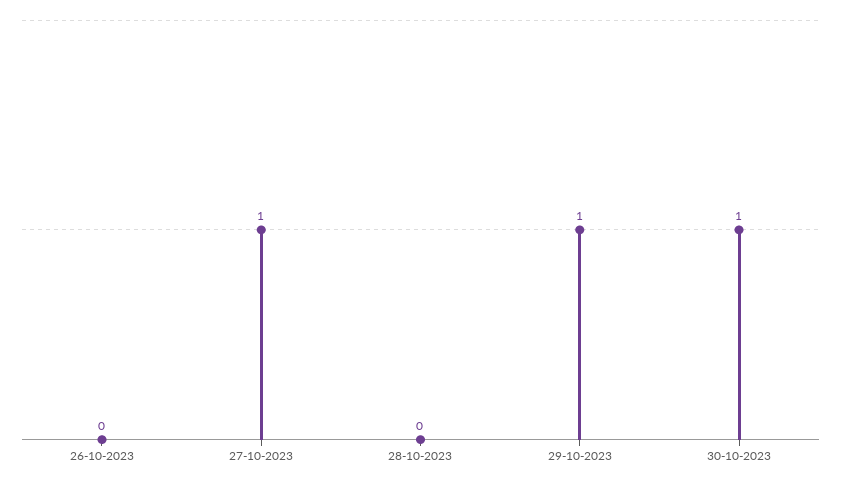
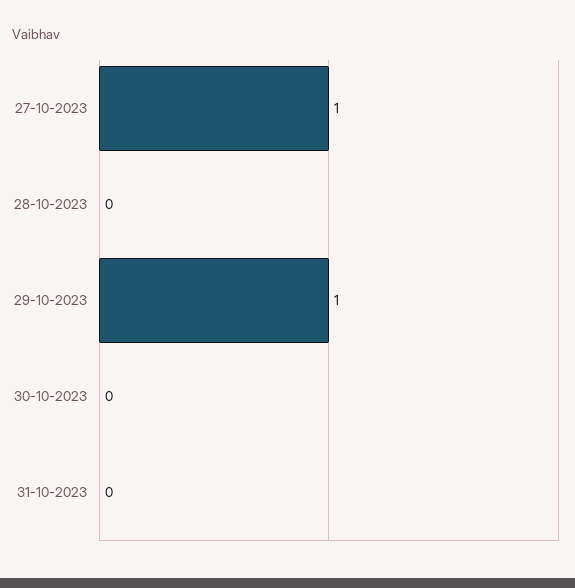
26-10-2023: 0 -> none
30-10-2023: 1 -> 0
31-10-2023: none -> 0

